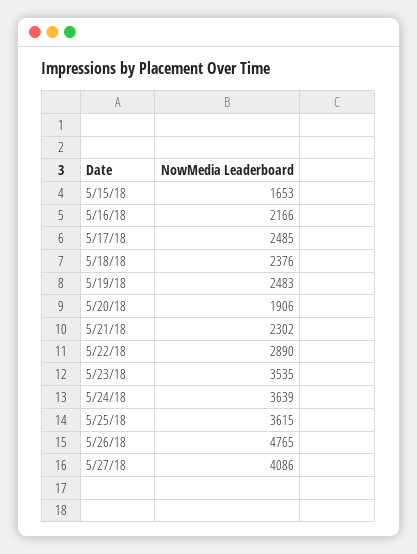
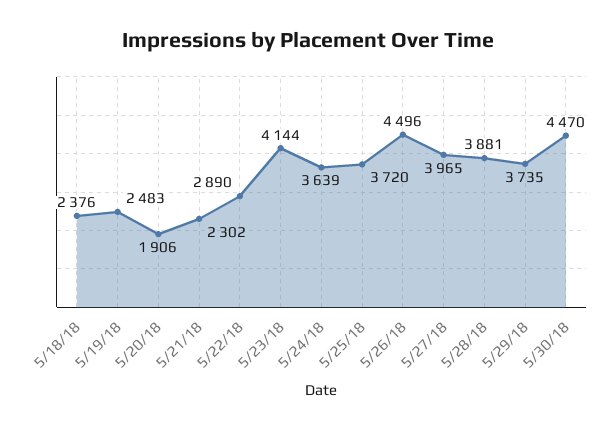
5/15/18: 1653 -> none
5/16/18: 2166 -> none
5/17/18: 2485 -> none
5/23/18: 3535 -> 4144
5/25/18: 3615 -> 3720
5/26/18: 4765 -> 4496
5/27/18: 4086 -> 3965
5/28/18: none -> 3881
5/29/18: none -> 3735
5/30/18: none -> 4470

